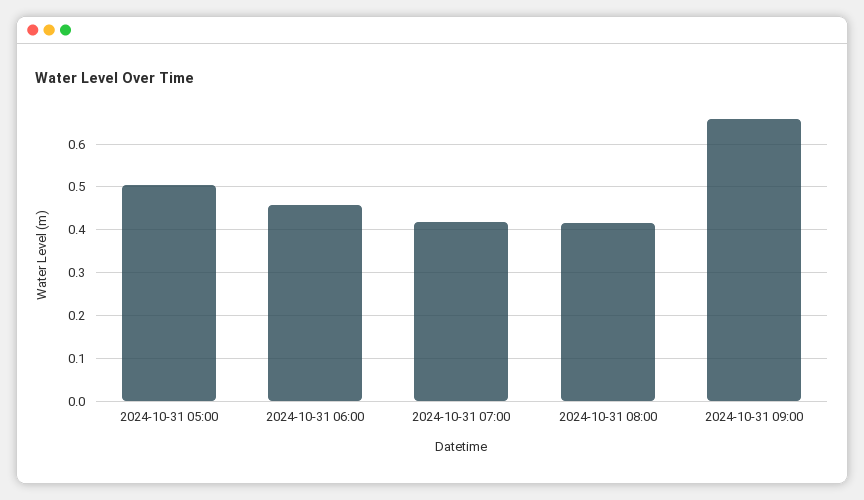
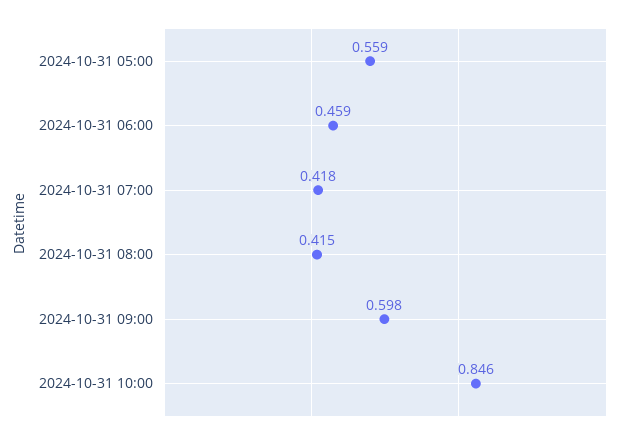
2024-10-31 05:00: 0.5 -> 0.559
2024-10-31 09:00: 0.66 -> 0.598
2024-10-31 10:00: none -> 0.846

